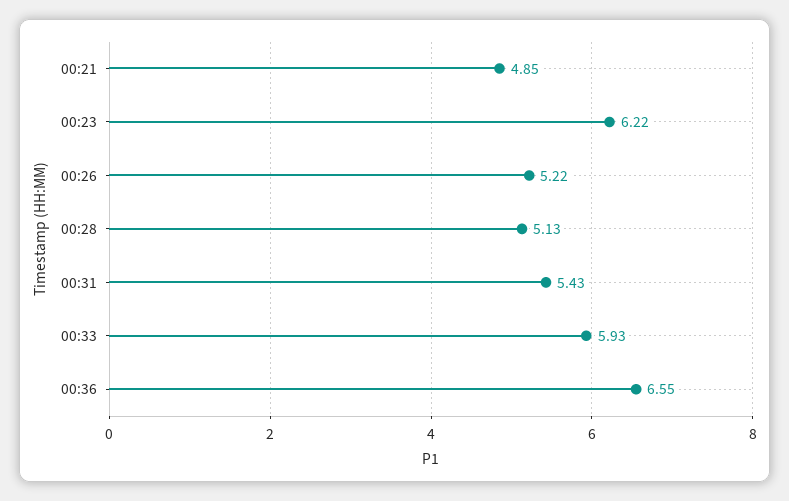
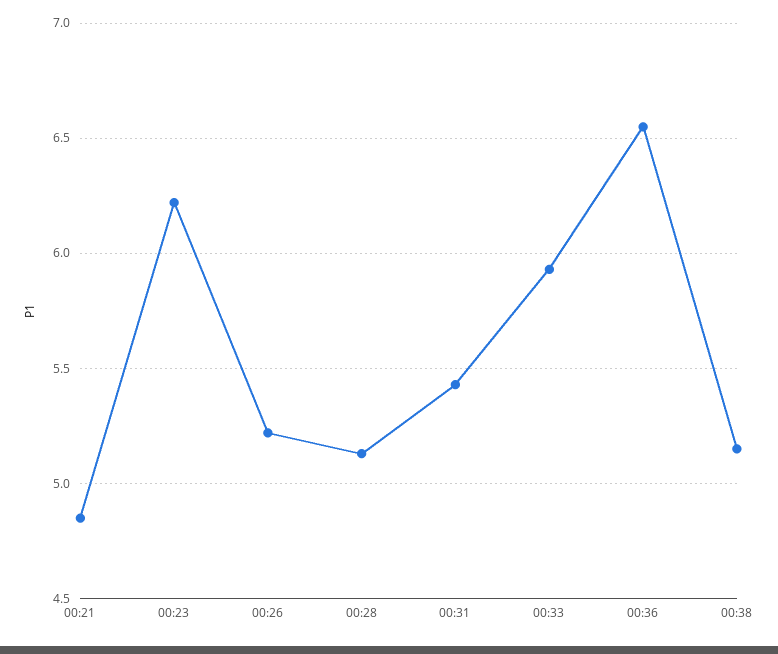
00:38: none -> 5.15

